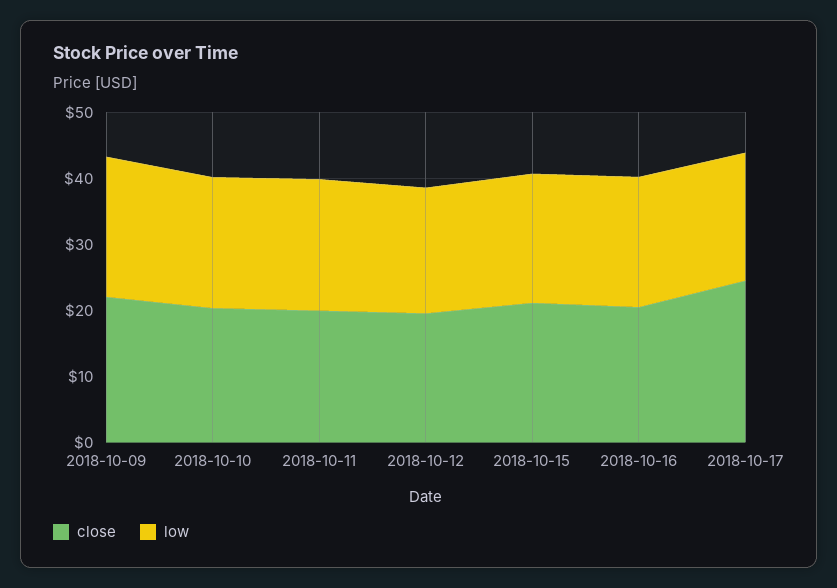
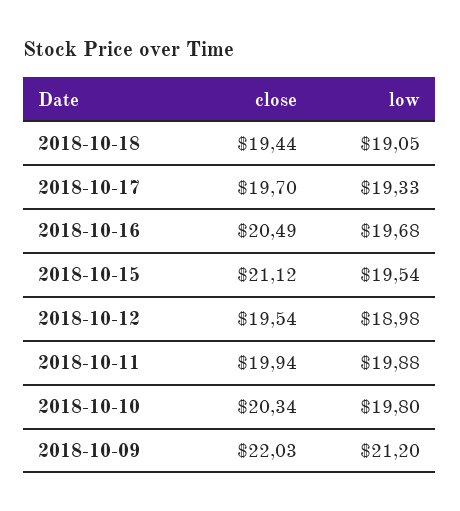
close, 2018-10-17: 24 -> 19.7
close, 2018-10-18: none -> 19.44
low, 2018-10-18: none -> 19.05

